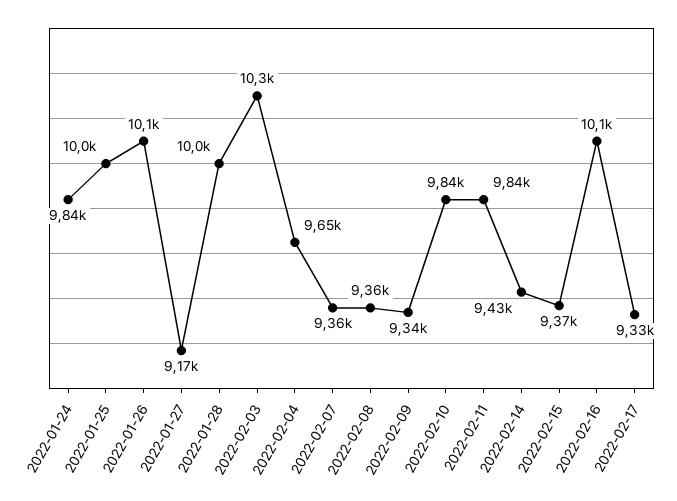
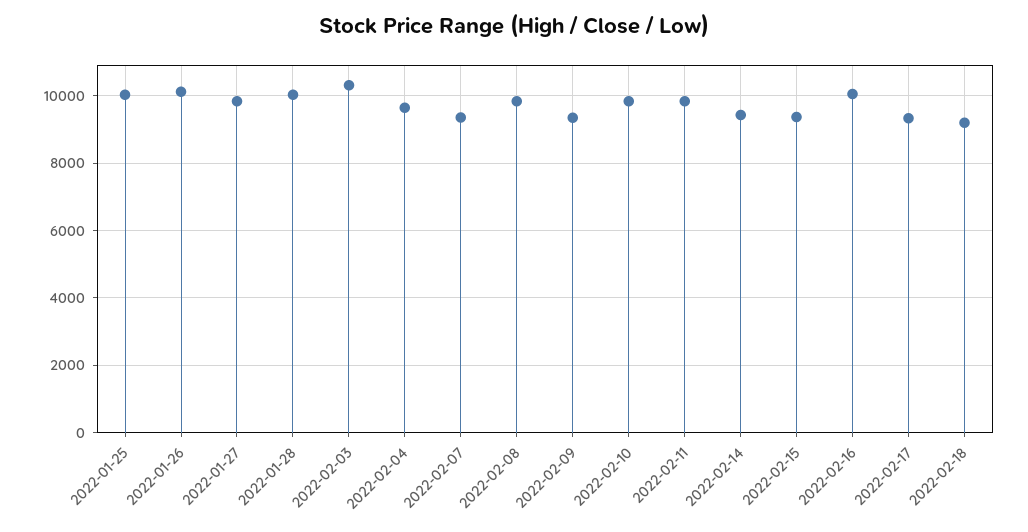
2022-01-24: 9840 -> none
2022-01-27: 9170 -> 9800
2022-02-08: 9360 -> 9800
2022-02-18: none -> 9200

